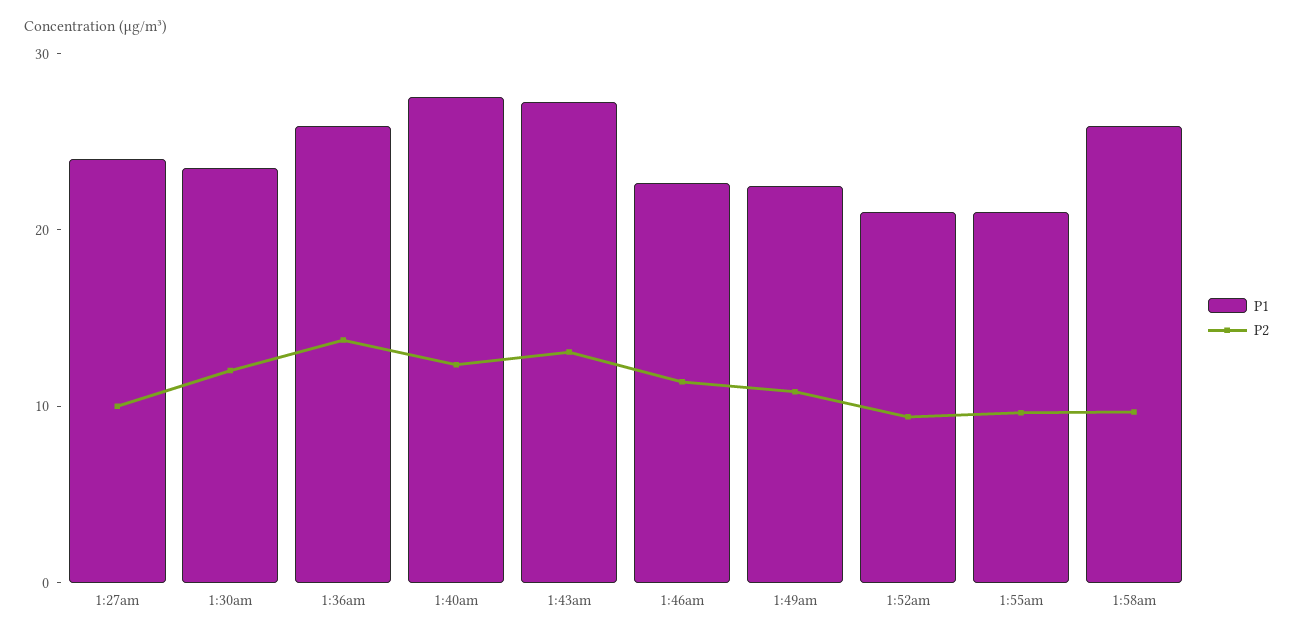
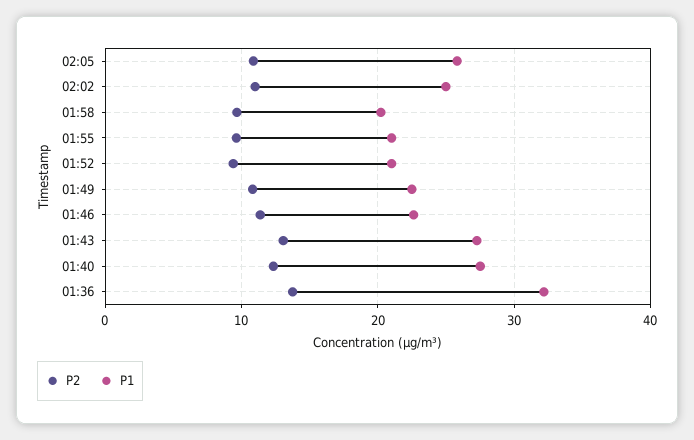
P1, 1:27am: 24 -> none
P2, 1:27am: 10 -> none
P1, 1:30am: 24 -> none
P2, 1:30am: 12 -> none
P1, 1:36am: 26 -> 32
P1, 1:58am: 26 -> 20
P2, 02:05: none -> 11
P1, 02:05: none -> 26
P2, 02:02: none -> 11
P1, 02:02: none -> 25

